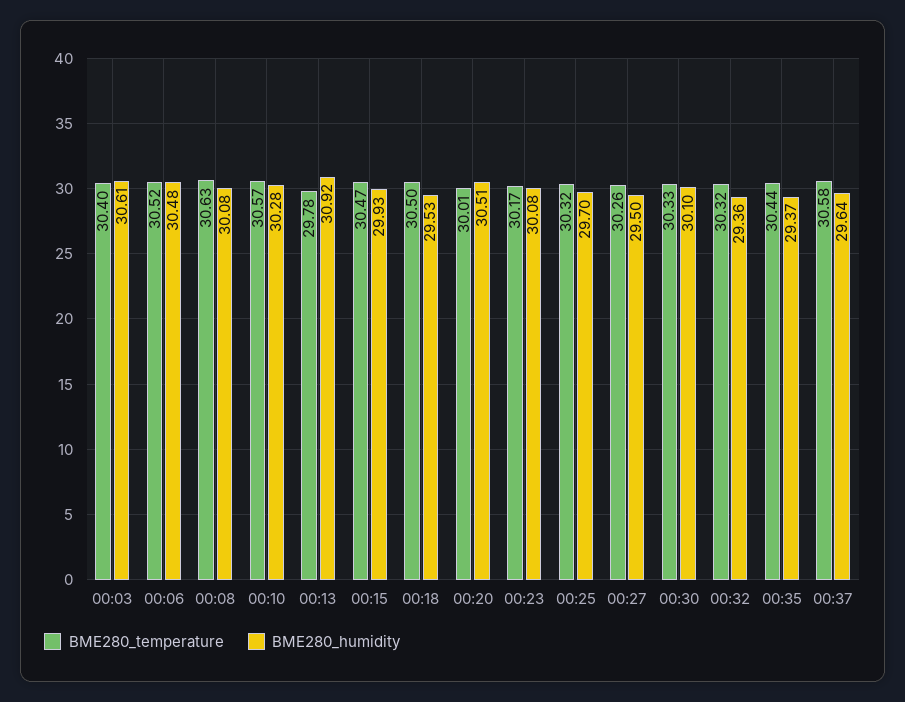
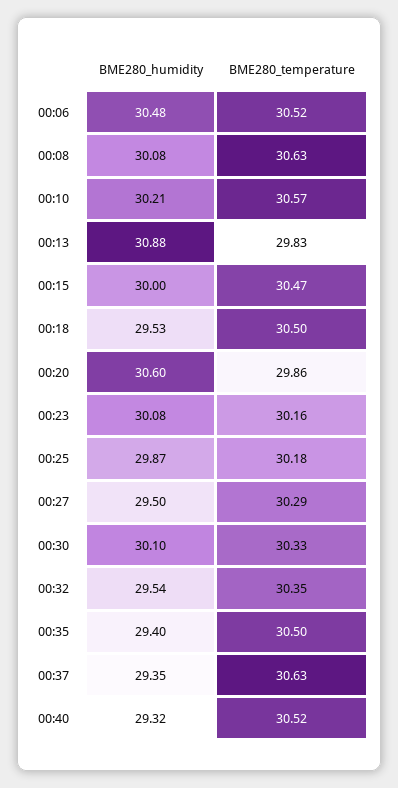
BME280_temperature, 00:03: 30.4 -> none
BME280_humidity, 00:03: 30.61 -> none
BME280_humidity, 00:10: 30.28 -> 30.21
BME280_temperature, 00:13: 29.78 -> 29.83
BME280_humidity, 00:13: 30.92 -> 30.88
BME280_humidity, 00:15: 29.93 -> 30
BME280_temperature, 00:20: 30.01 -> 29.86
BME280_humidity, 00:20: 30.51 -> 30.6
BME280_temperature, 00:23: 30.17 -> 30.16
BME280_temperature, 00:25: 30.32 -> 30.18
BME280_humidity, 00:25: 29.7 -> 29.87
BME280_temperature, 00:27: 30.26 -> 30.29
BME280_temperature, 00:32: 30.32 -> 30.35
BME280_humidity, 00:32: 29.36 -> 29.54
BME280_temperature, 00:35: 30.44 -> 30.5
BME280_humidity, 00:35: 29.37 -> 29.4
BME280_temperature, 00:37: 30.58 -> 30.63
BME280_humidity, 00:37: 29.64 -> 29.35
BME280_humidity, 00:40: none -> 29.32
BME280_temperature, 00:40: none -> 30.52

